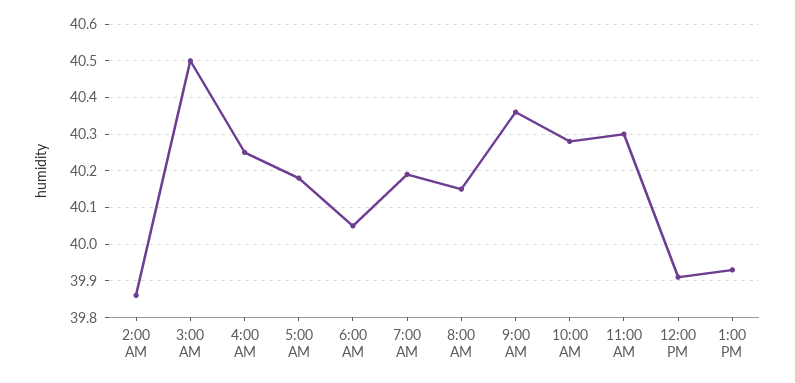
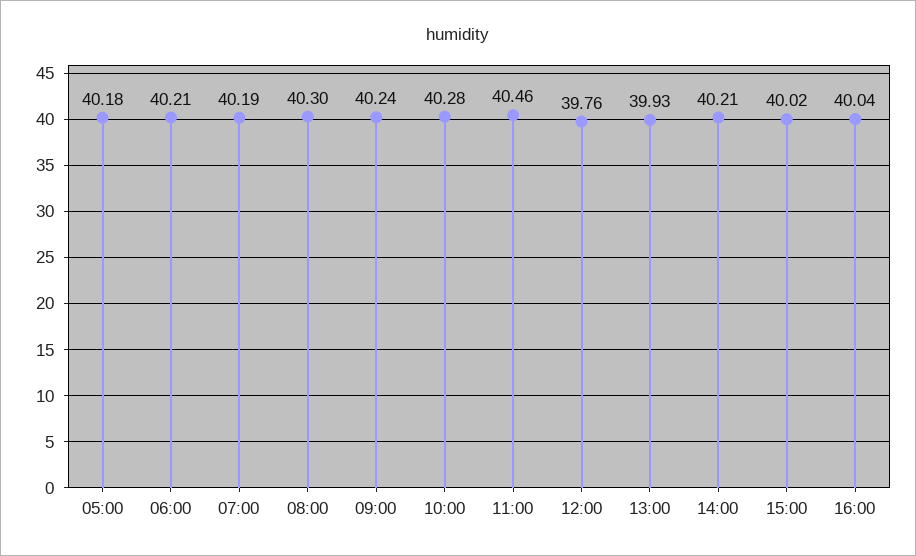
2:00 AM: 39.85 -> none
3:00 AM: 40.5 -> none
4:00 AM: 40.25 -> none
6:00 AM: 40.05 -> 40.21
8:00 AM: 40.15 -> 40.3
9:00 AM: 40.35 -> 40.24
11:00 AM: 40.3 -> 40.46
12:00 PM: 39.9 -> 39.76
14:00: none -> 40.21
15:00: none -> 40.02
16:00: none -> 40.04

